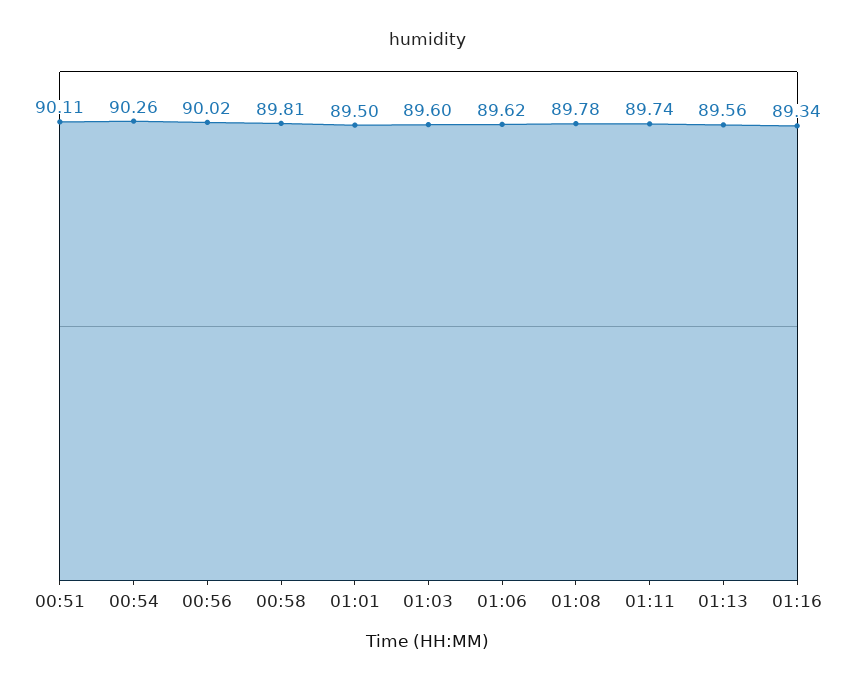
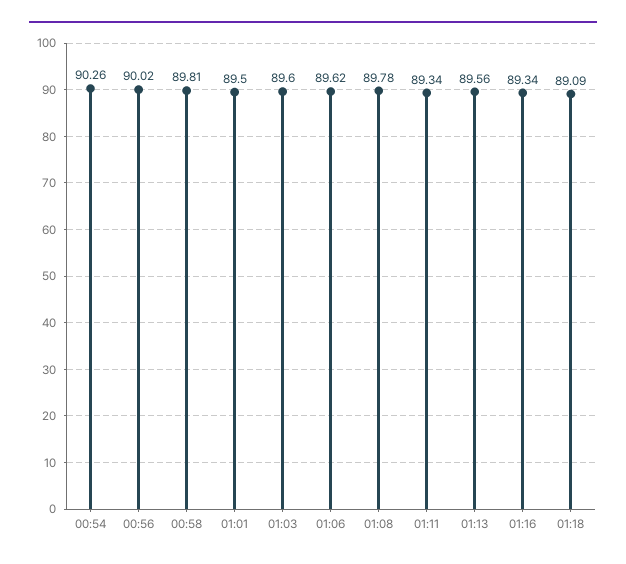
00:51: 90.11 -> none
01:11: 89.74 -> 89.34
01:18: none -> 89.09

